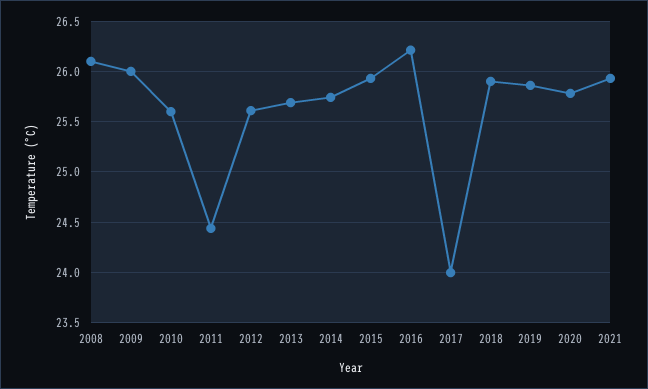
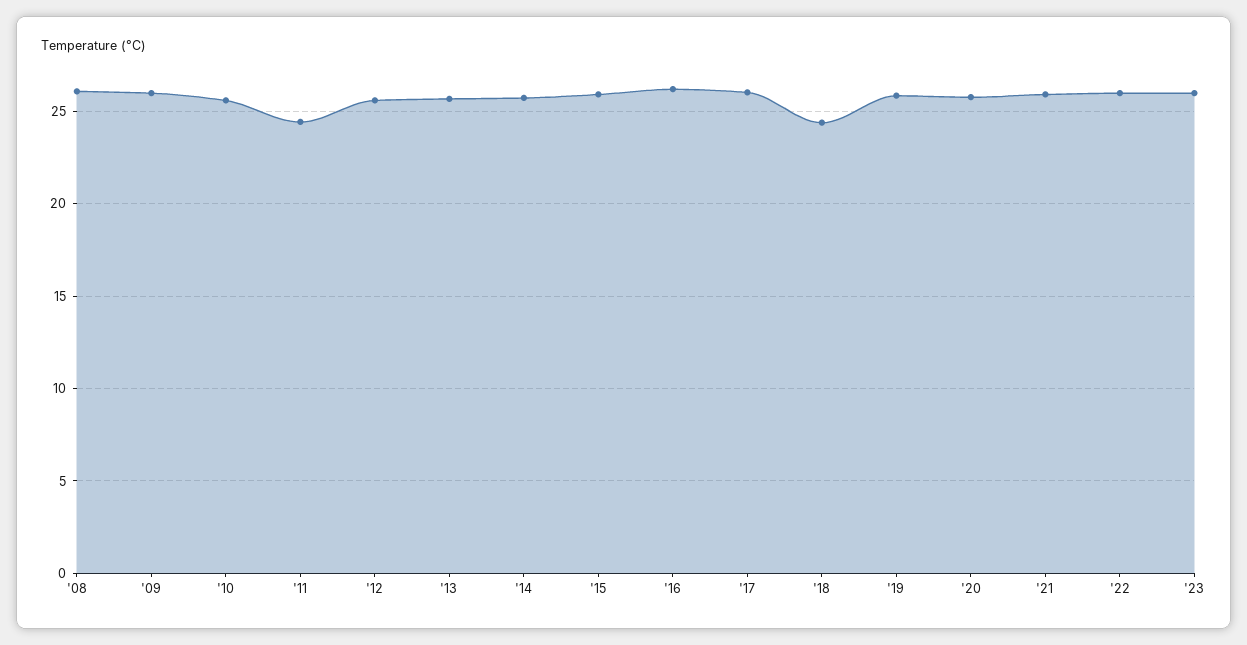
2017: 24 -> 26
2018: 25.9 -> 24.5
'22: none -> 26
'23: none -> 26

